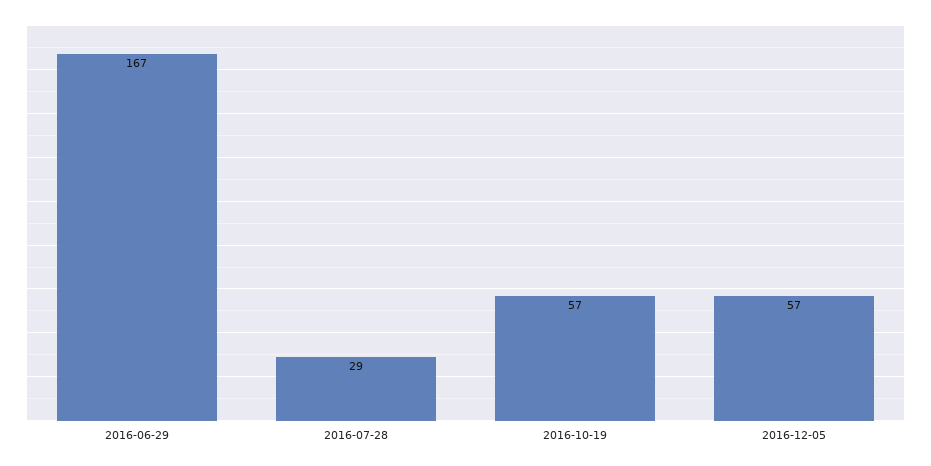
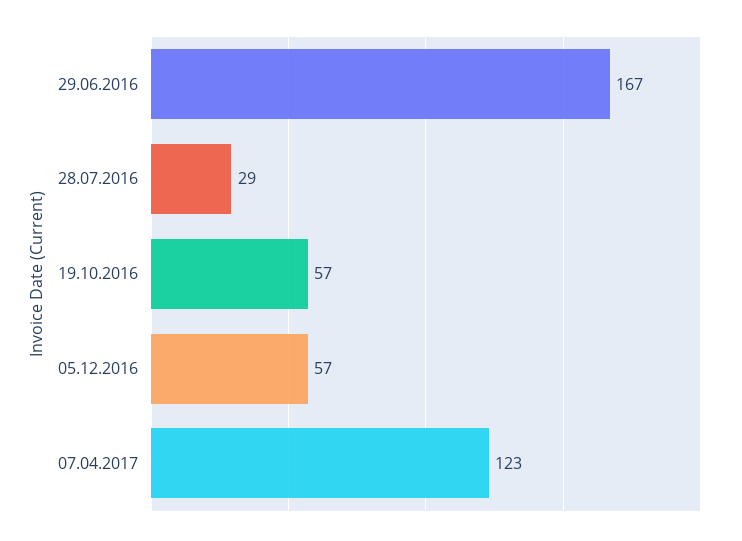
07.04.2017: none -> 123

